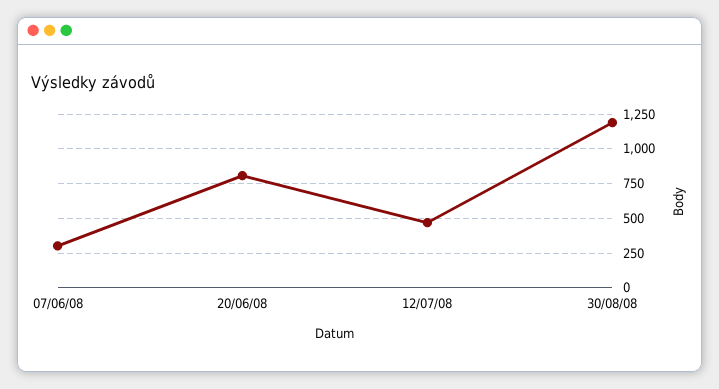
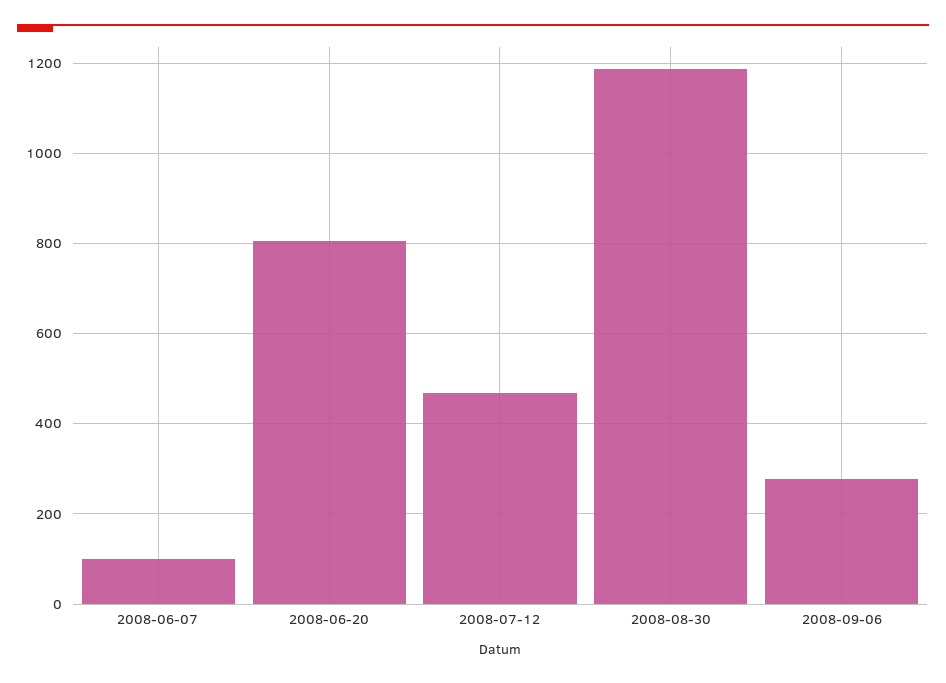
07/06/08: 300 -> 100
2008-09-06: none -> 280

